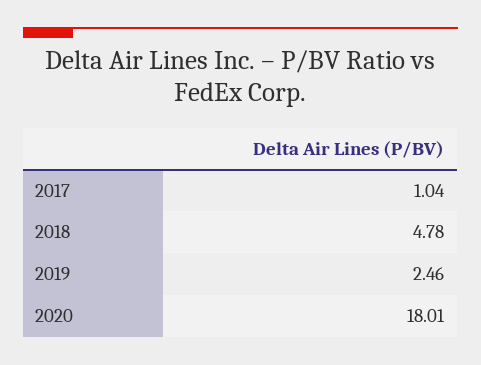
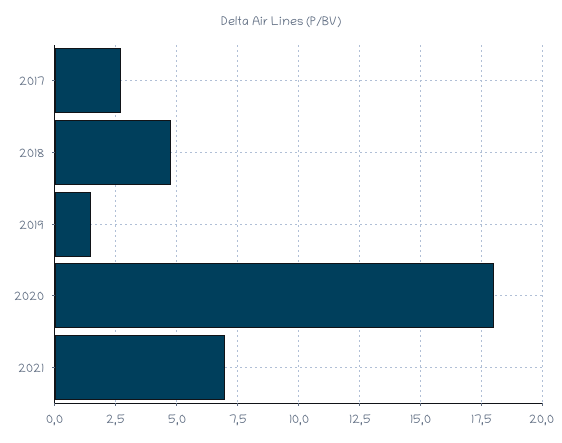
2017: 1.04 -> 2.75
2019: 2.46 -> 1.5
2021: none -> 7

